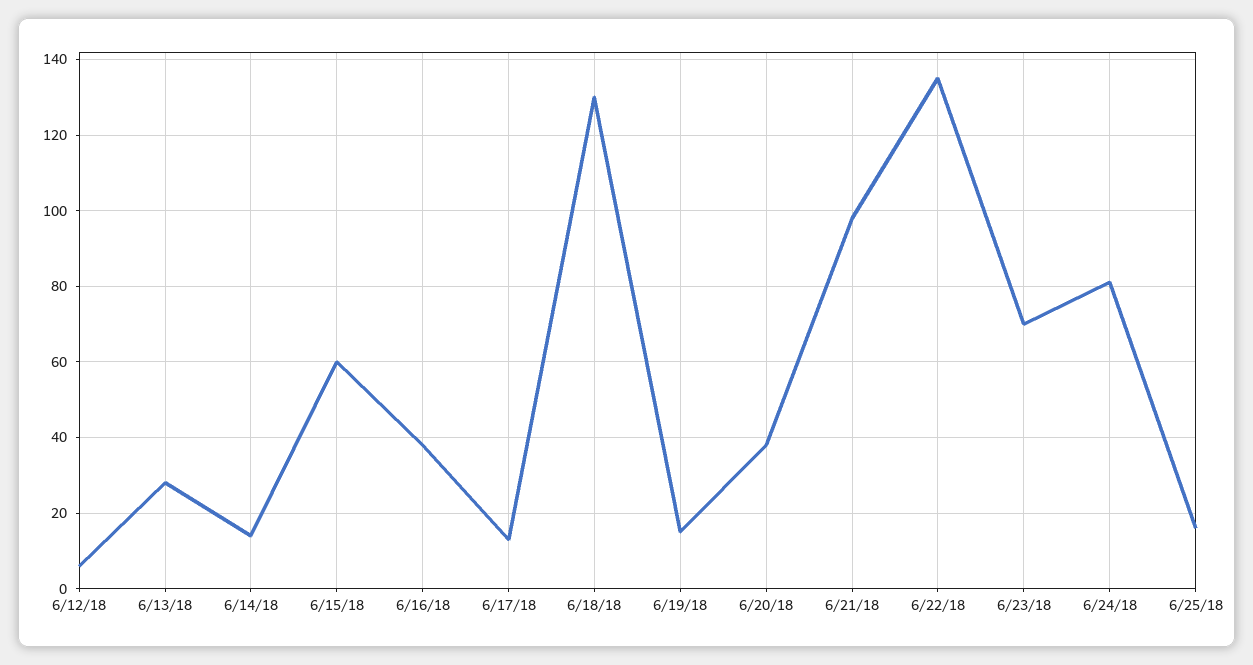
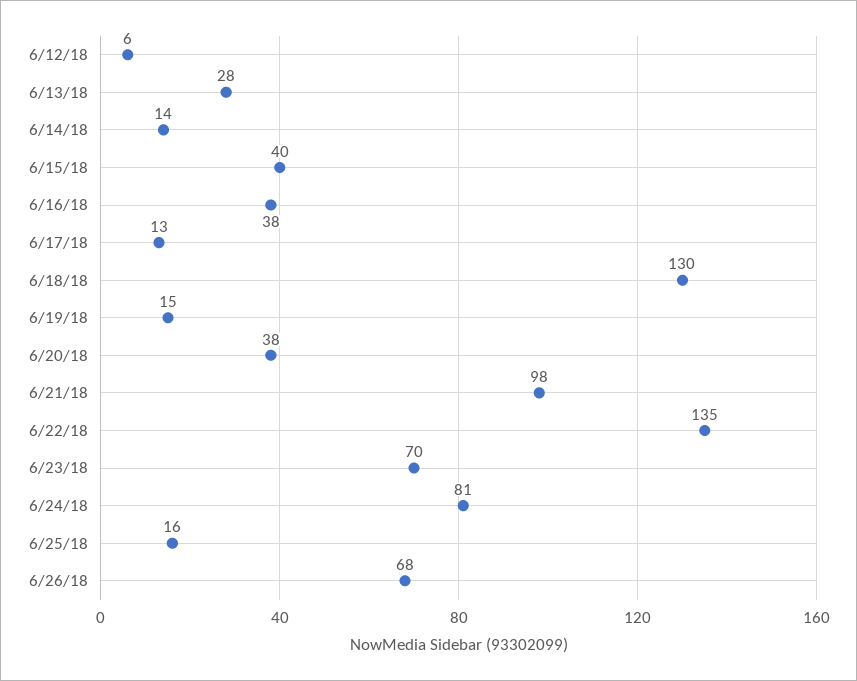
6/15/18: 60 -> 40
6/26/18: none -> 68

